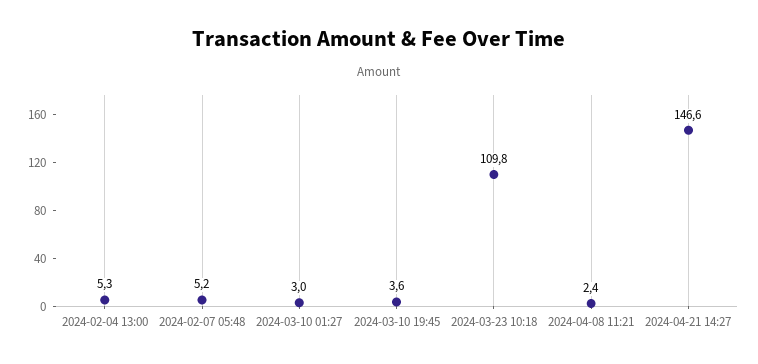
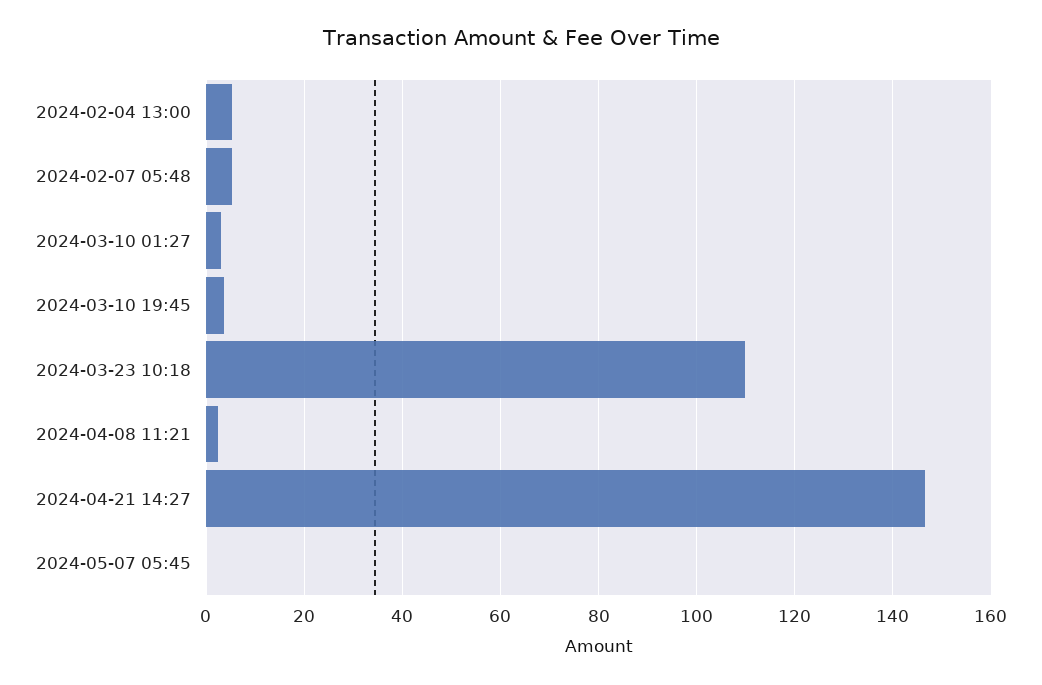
2024-05-07 05:45: none -> 0

